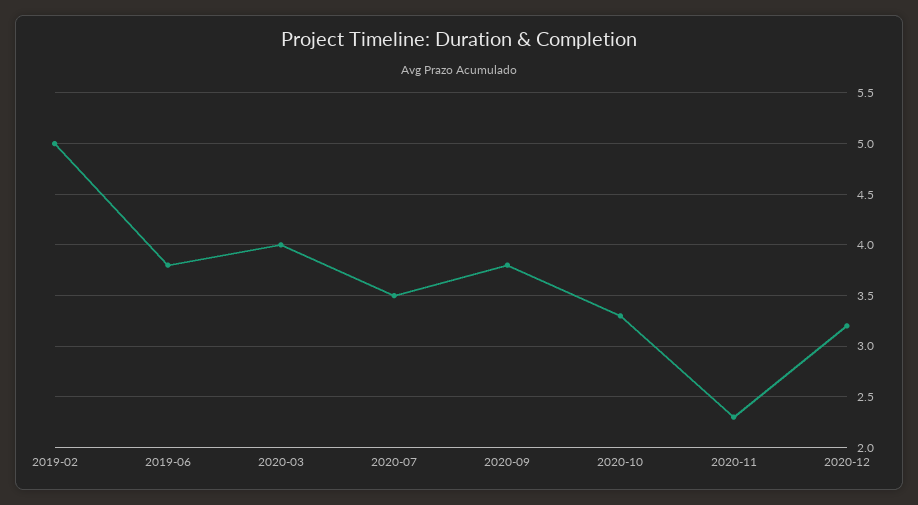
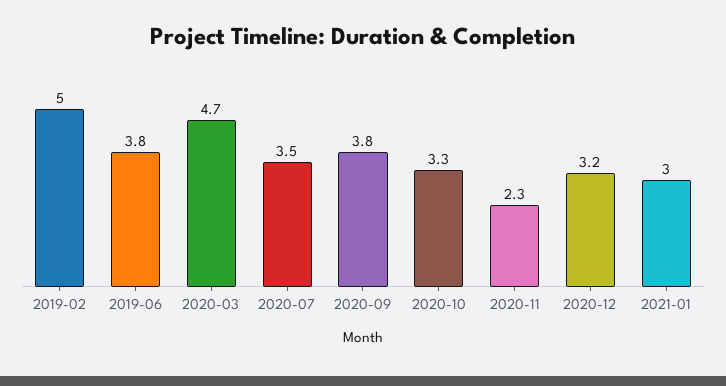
2020-03: 4 -> 4.7
2021-01: none -> 3

